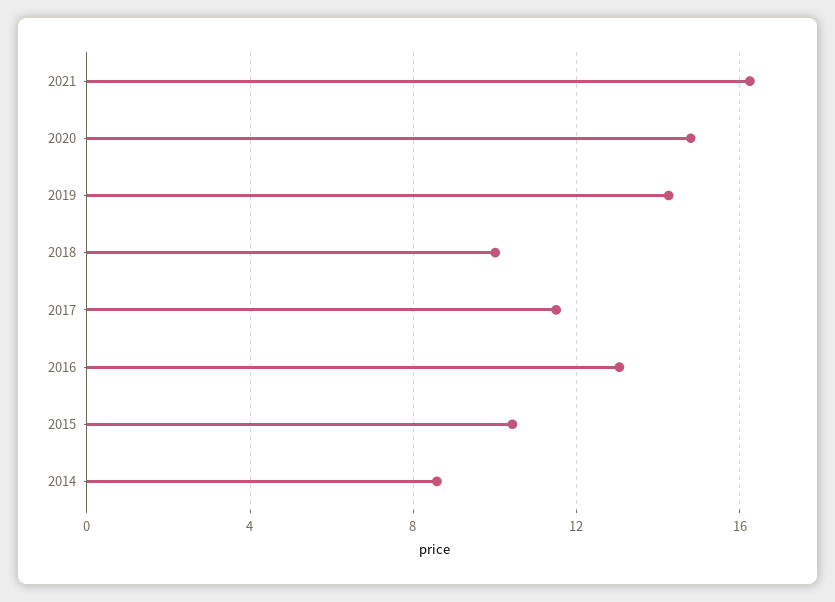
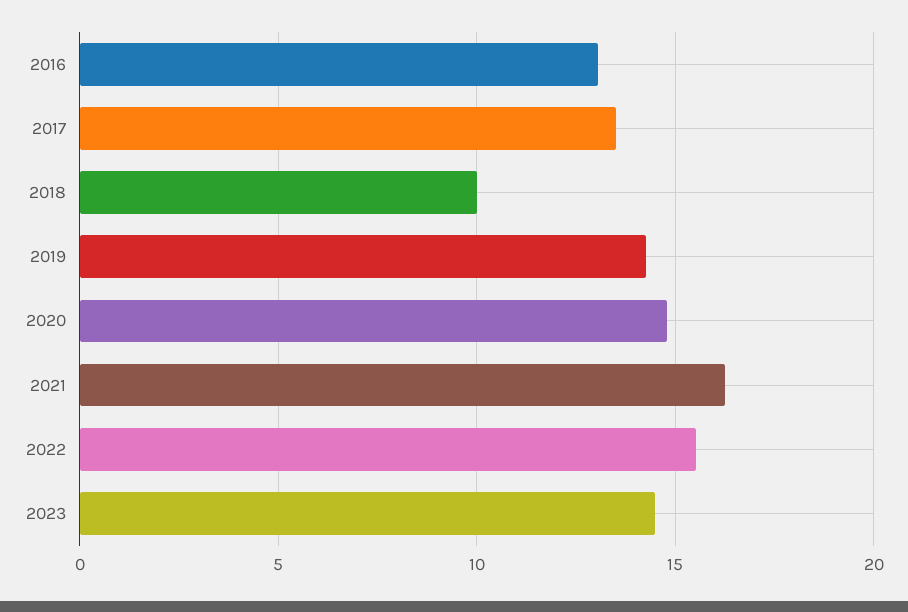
2017: 11.5 -> 13.5
2015: 10.5 -> none
2014: 8.5 -> none
2022: none -> 15.5
2023: none -> 14.5

